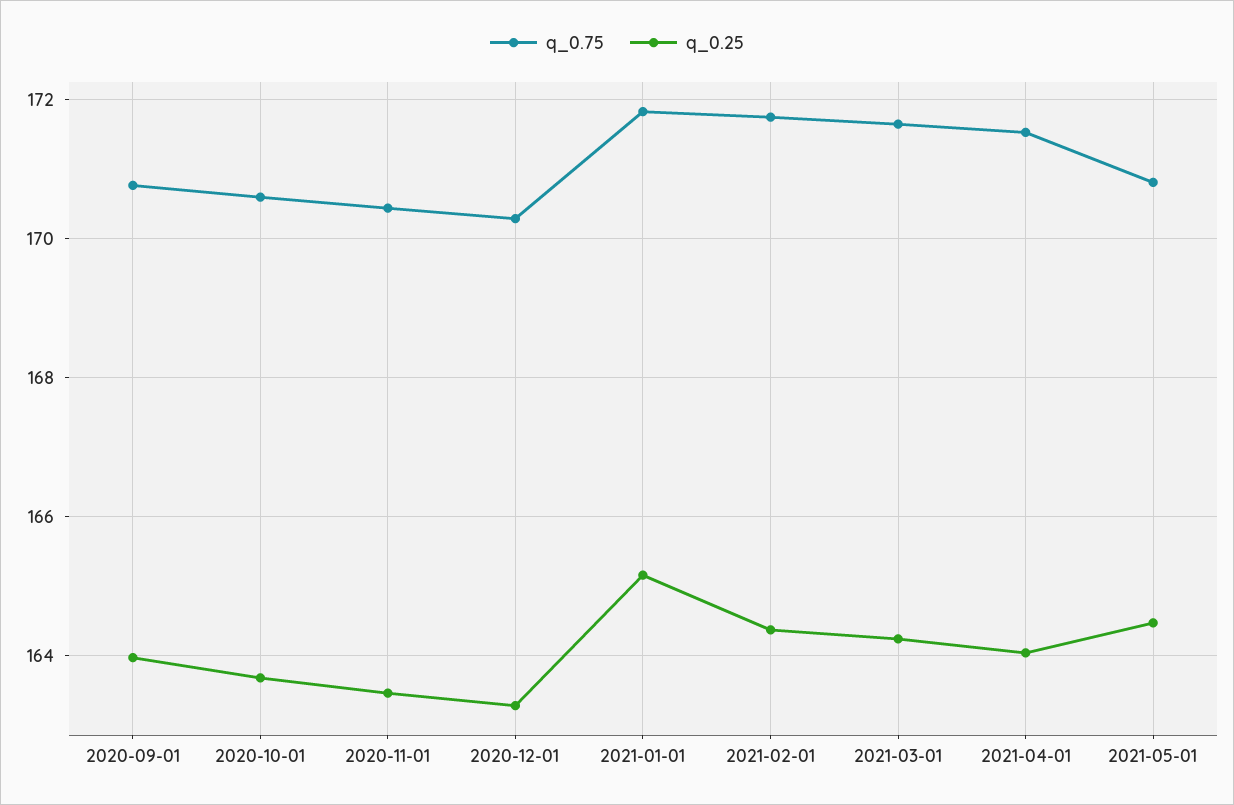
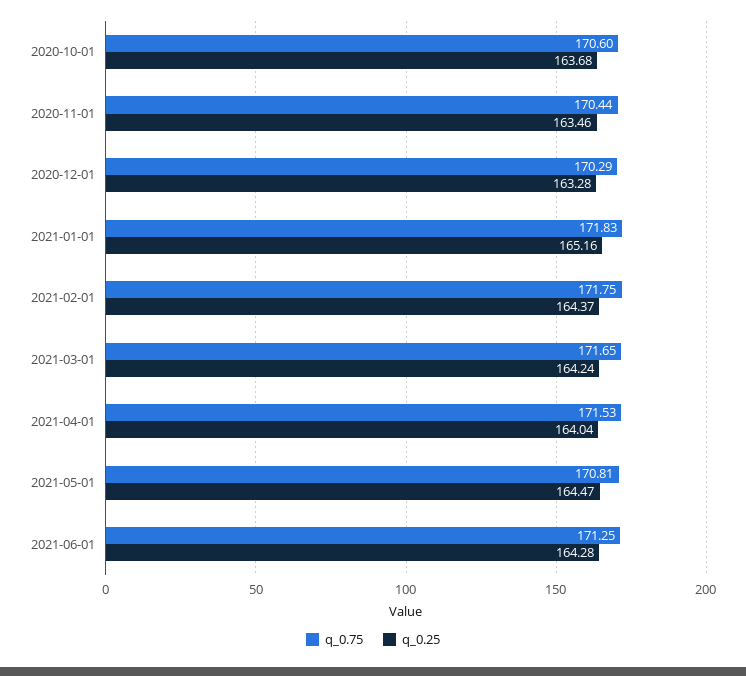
q_0.75, 2020-09-01: 170.8 -> none
q_0.25, 2020-09-01: 164 -> none
q_0.75, 2021-06-01: none -> 171.25
q_0.25, 2021-06-01: none -> 164.28

